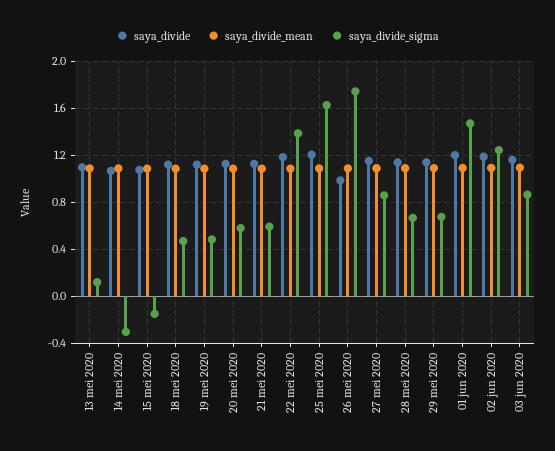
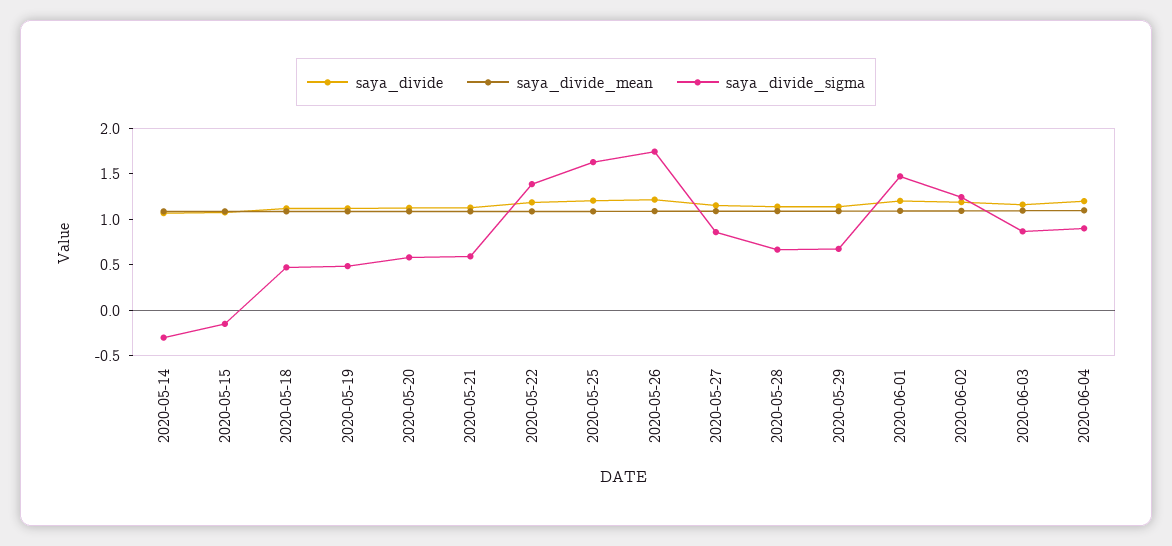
saya_divide, 13 mei 2020: 1.1 -> none
saya_divide_mean, 13 mei 2020: 1.1 -> none
saya_divide_sigma, 13 mei 2020: 0.1 -> none
saya_divide, 26 mei 2020: 1 -> 1.2
saya_divide, 2020-06-04: none -> 1.2
saya_divide_mean, 2020-06-04: none -> 1.1
saya_divide_sigma, 2020-06-04: none -> 0.9

